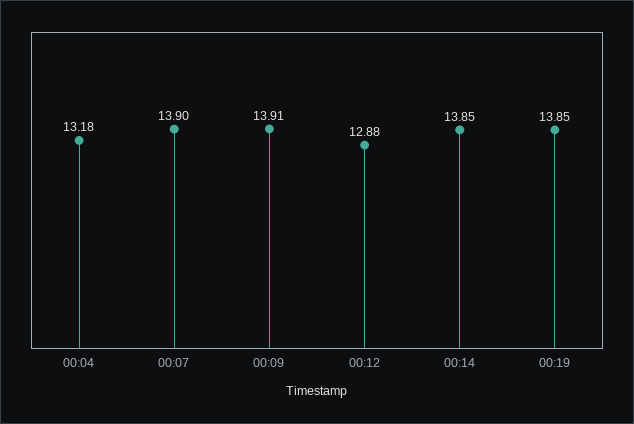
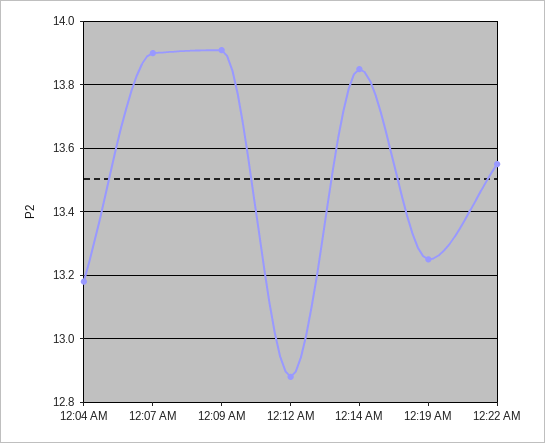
00:19: 13.85 -> 13.25
12:22 AM: none -> 13.55

